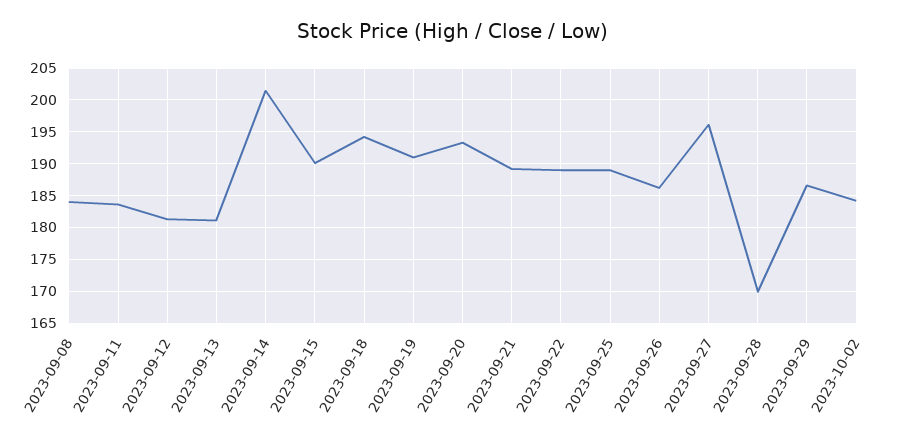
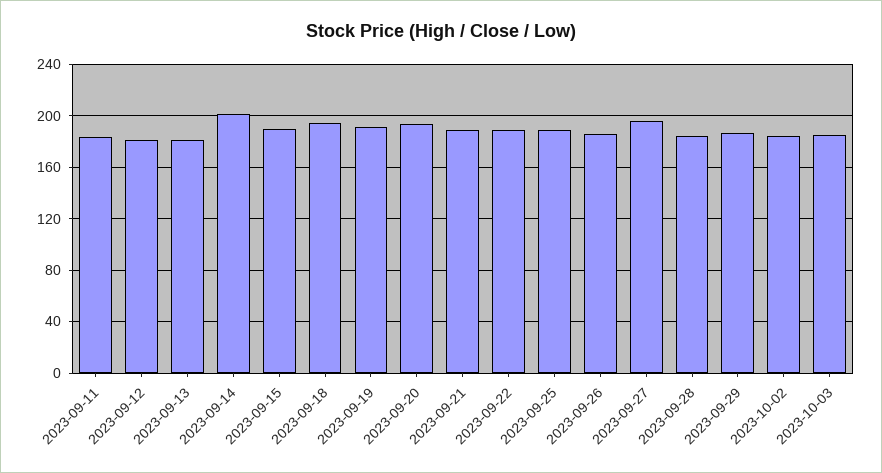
2023-09-08: 184 -> none
2023-09-28: 170 -> 185
2023-10-03: none -> 185

